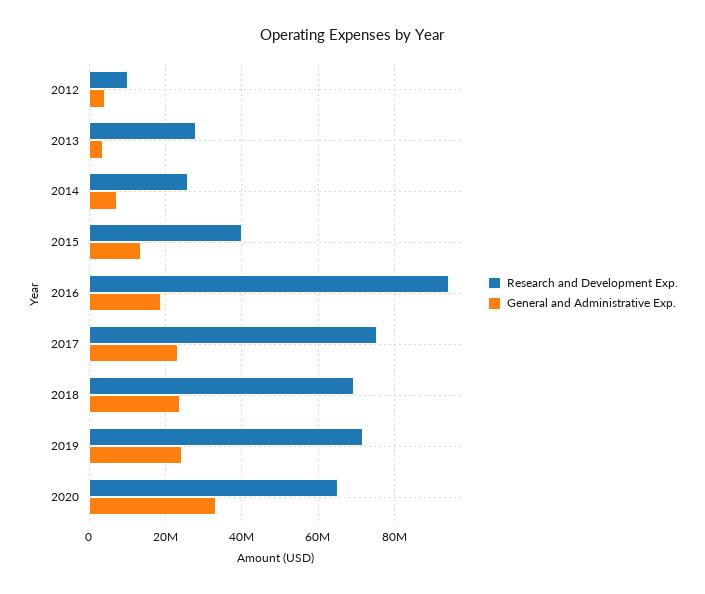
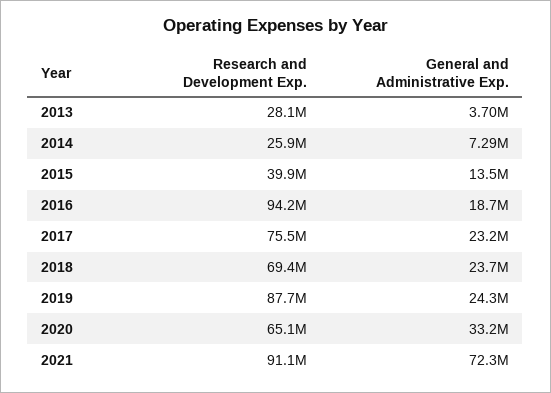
Research and Development Exp., 2012: 10000000 -> none
General and Administrative Exp., 2012: 4000000 -> none
Research and Development Exp., 2019: 72000000 -> 87700000
Research and Development Exp., 2021: none -> 91100000
General and Administrative Exp., 2021: none -> 72300000

